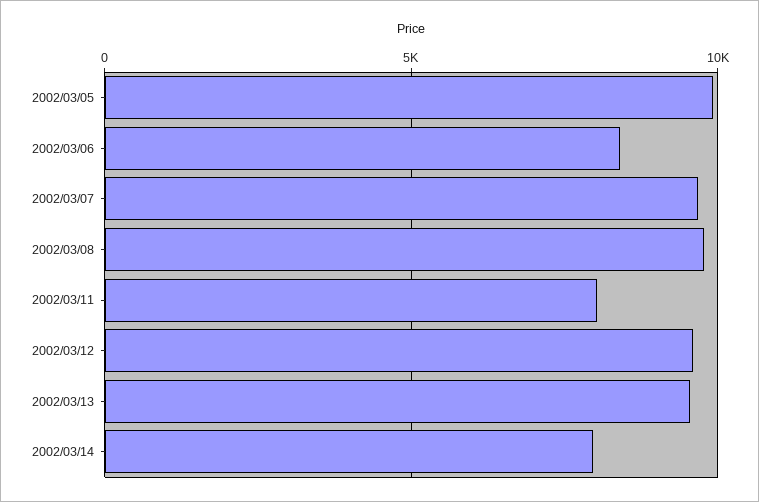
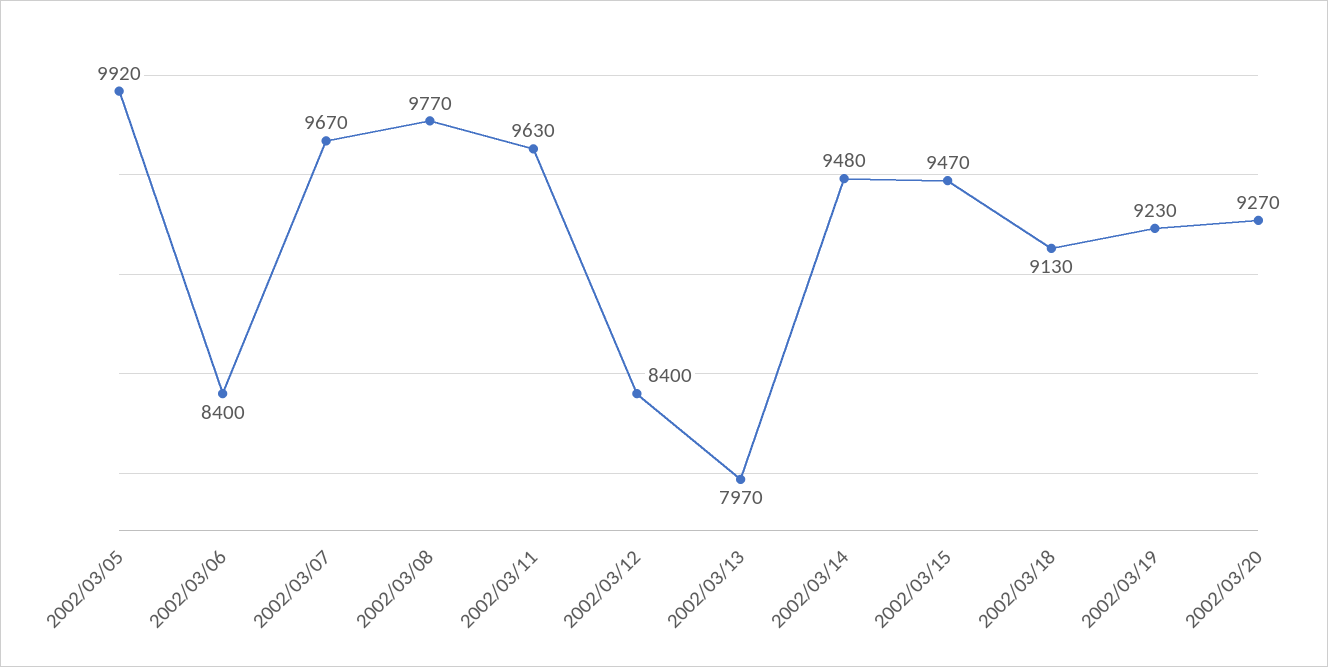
2002/03/11: 8000 -> 9630
2002/03/12: 9500 -> 8400
2002/03/13: 9500 -> 7970
2002/03/14: 8000 -> 9480
2002/03/15: none -> 9470
2002/03/18: none -> 9130
2002/03/19: none -> 9230
2002/03/20: none -> 9270

